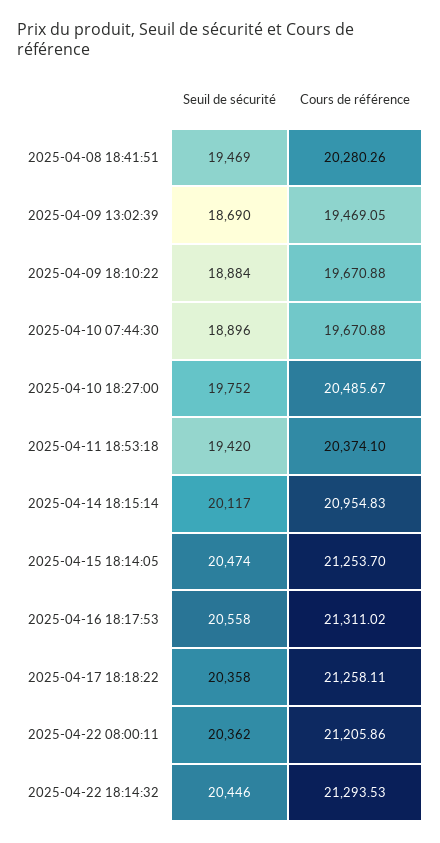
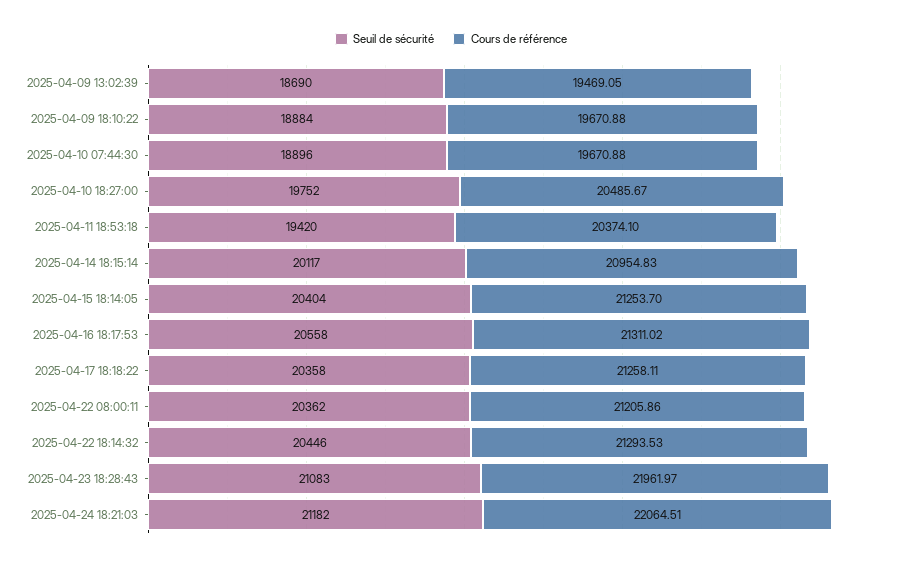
Seuil de sécurité, 2025-04-08 18:41:51: 19469 -> none
Cours de référence, 2025-04-08 18:41:51: 20280.26 -> none
Seuil de sécurité, 2025-04-15 18:14:05: 20474 -> 20404
Seuil de sécurité, 2025-04-23 18:28:43: none -> 21083
Cours de référence, 2025-04-23 18:28:43: none -> 21961.97
Seuil de sécurité, 2025-04-24 18:21:03: none -> 21182
Cours de référence, 2025-04-24 18:21:03: none -> 22064.51

